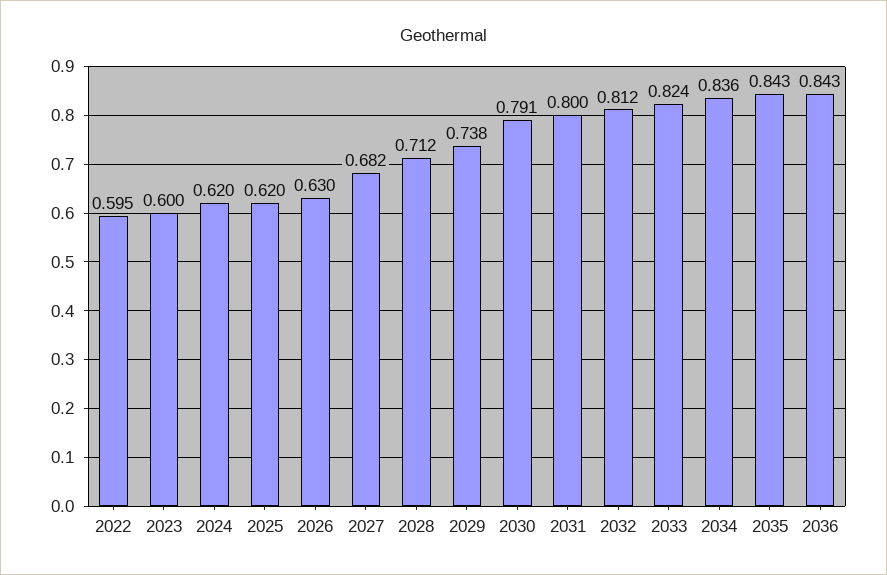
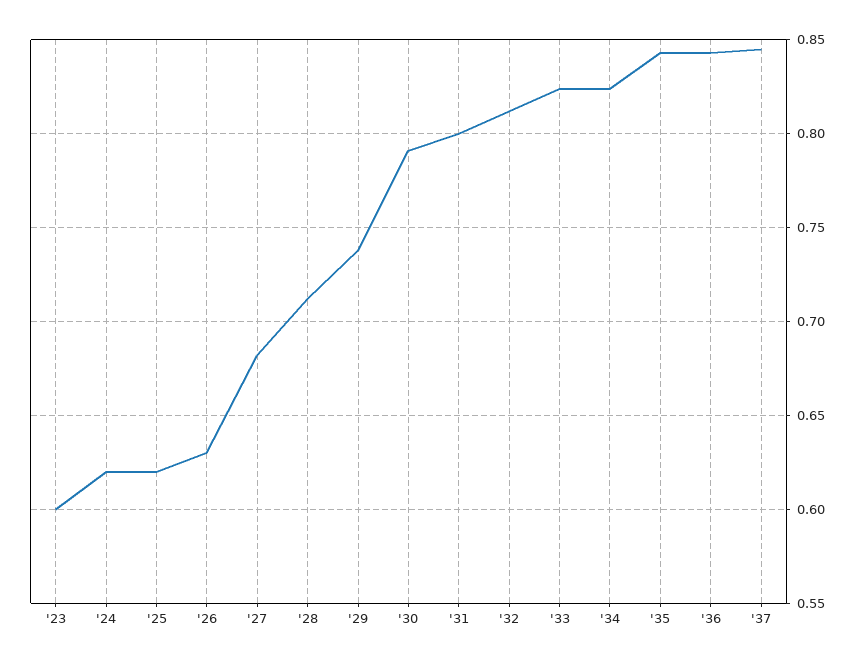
2022: 0.595 -> none
2034: 0.836 -> 0.825
'37: none -> 0.845

